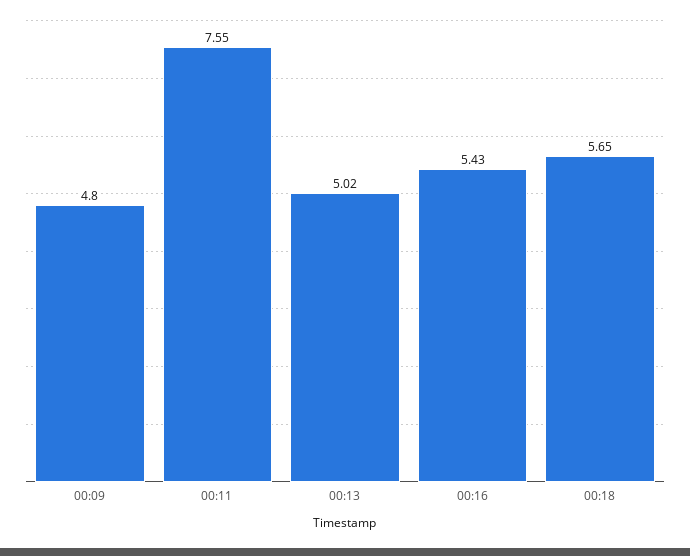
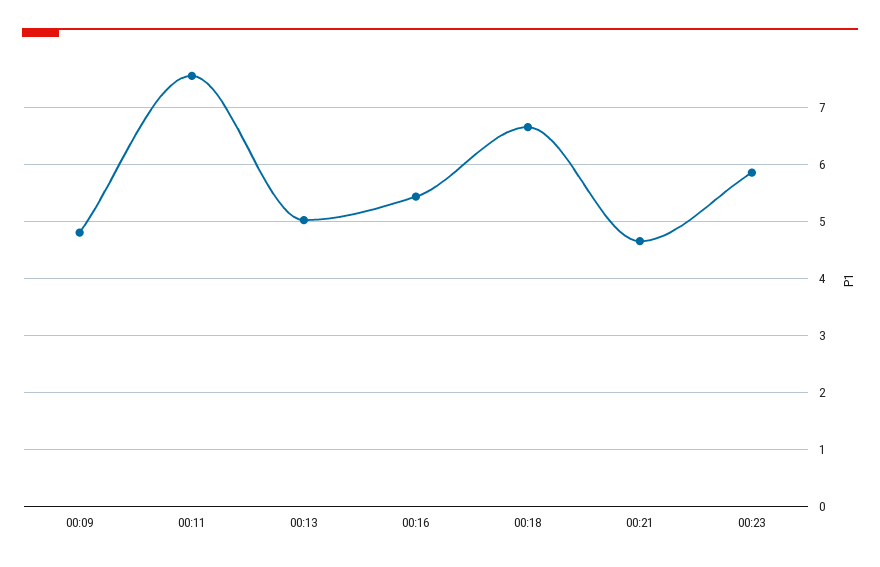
00:18: 5.65 -> 6.6
00:21: none -> 4.6
00:23: none -> 5.8

